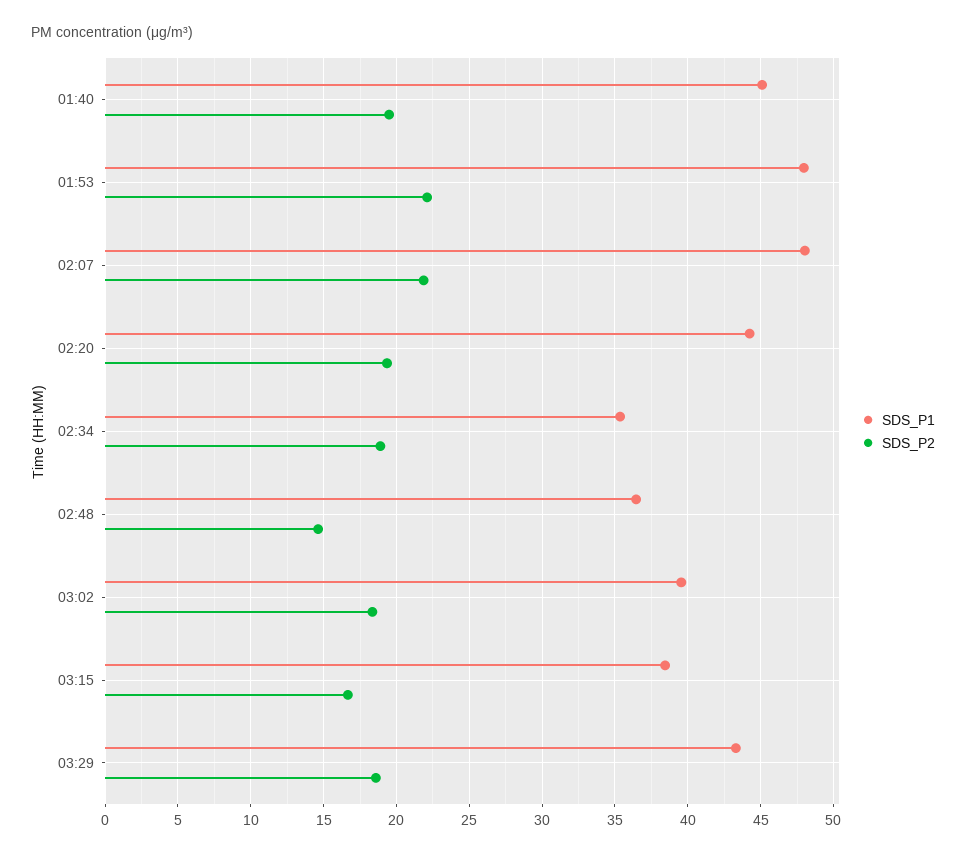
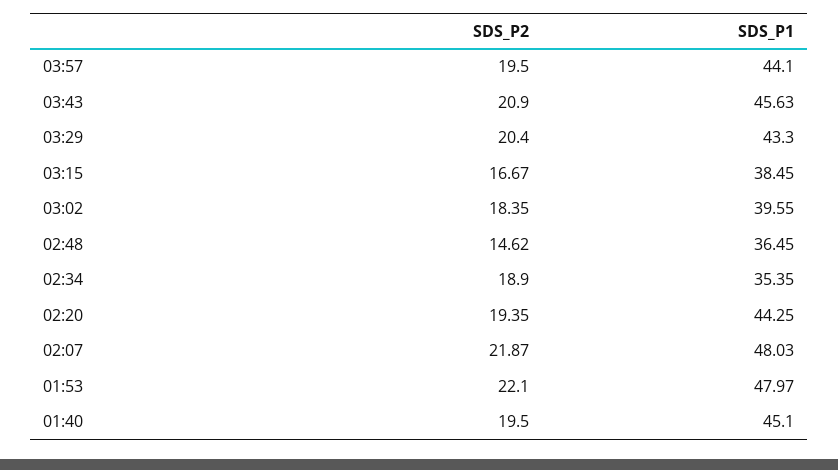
SDS_P2, 03:29: 18.5 -> 20.4
SDS_P2, 03:57: none -> 19.5
SDS_P1, 03:57: none -> 44.1
SDS_P2, 03:43: none -> 20.9
SDS_P1, 03:43: none -> 45.63

